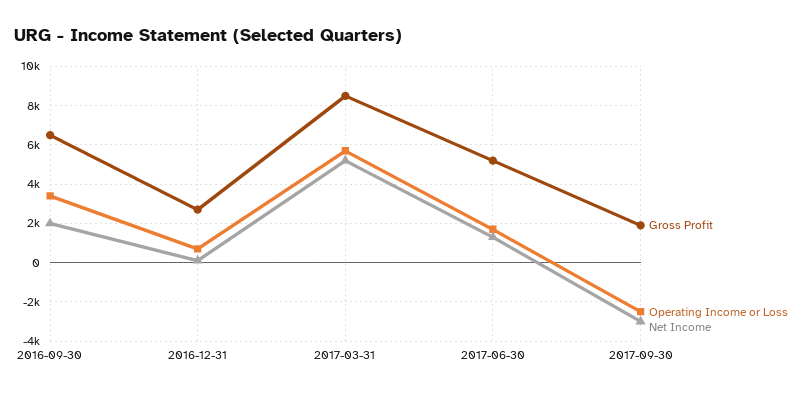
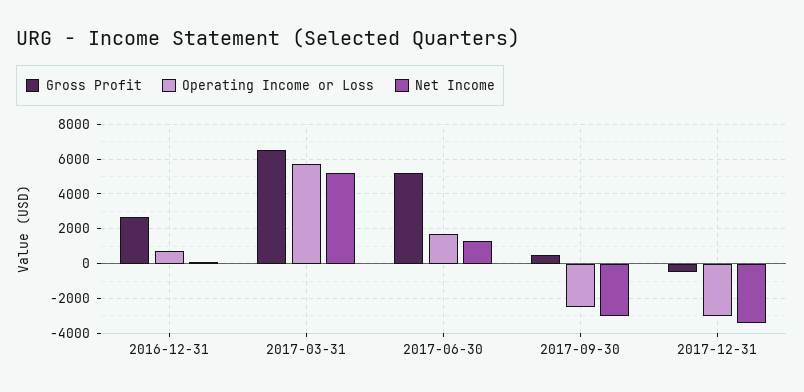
Gross Profit, 2016-09-30: 6500 -> none
Operating Income or Loss, 2016-09-30: 3500 -> none
Net Income, 2016-09-30: 2000 -> none
Gross Profit, 2017-03-31: 8500 -> 6500
Gross Profit, 2017-09-30: 2000 -> 500
Gross Profit, 2017-12-31: none -> -500
Operating Income or Loss, 2017-12-31: none -> -3000
Net Income, 2017-12-31: none -> -3500

